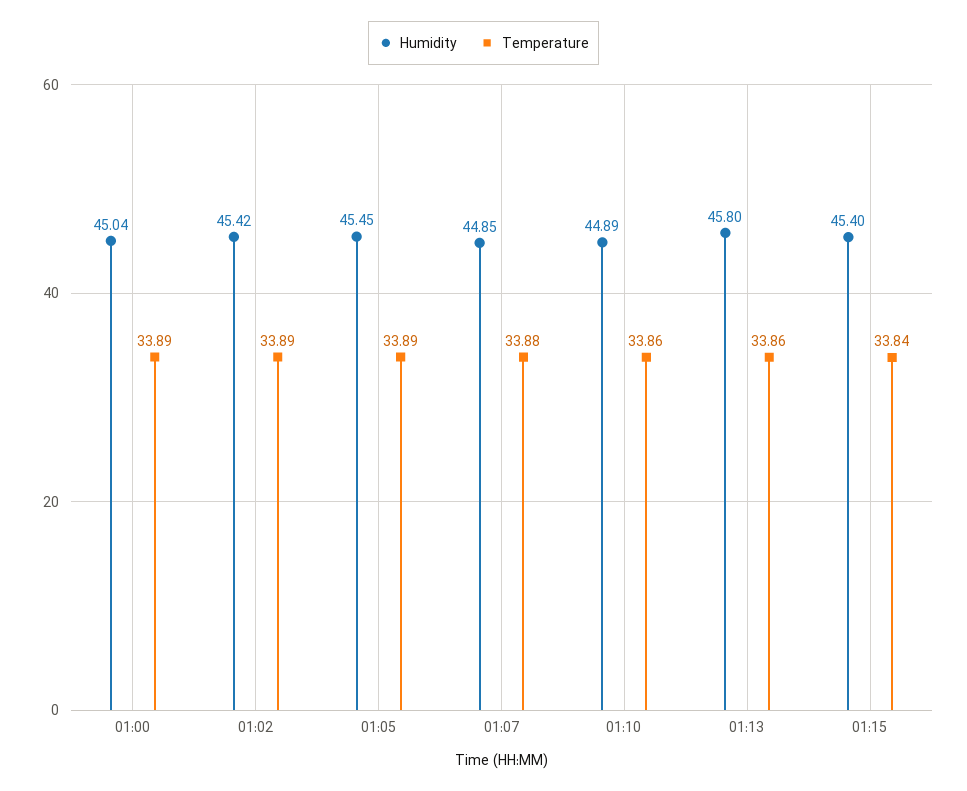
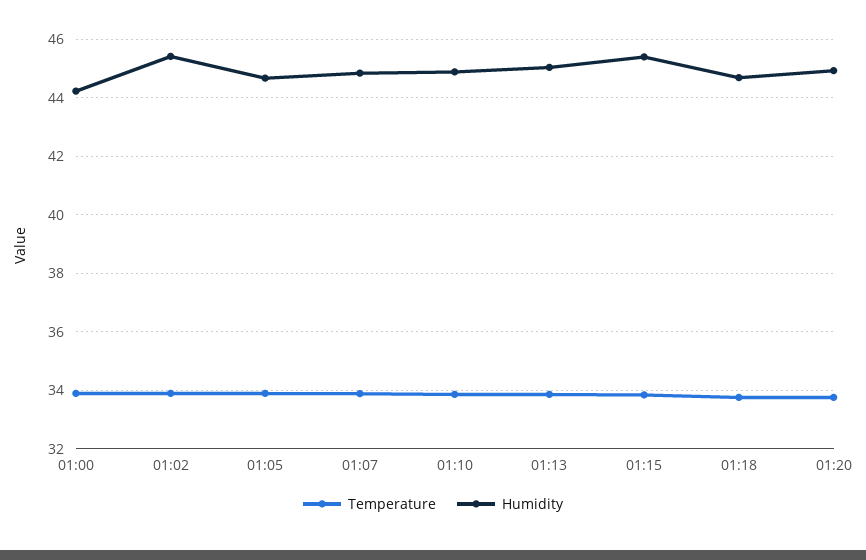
Humidity, 01:00: 45.04 -> 44.25
Humidity, 01:05: 45.45 -> 44.75
Humidity, 01:13: 45.8 -> 45
Temperature, 01:18: none -> 33.75
Humidity, 01:18: none -> 44.75
Temperature, 01:20: none -> 33.75
Humidity, 01:20: none -> 45

